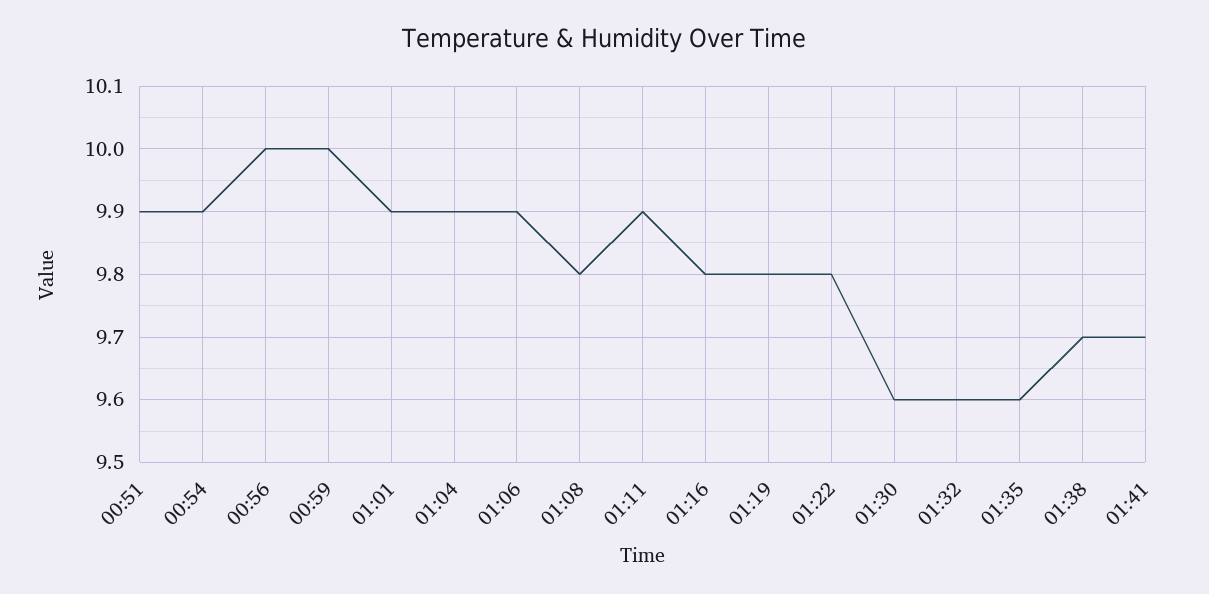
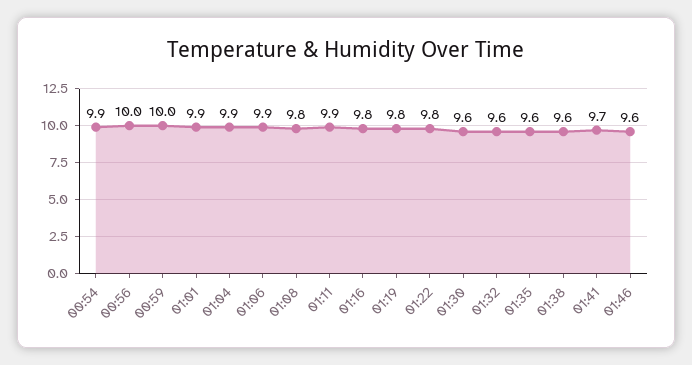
00:51: 9.9 -> none
01:38: 9.7 -> 9.6
01:46: none -> 9.6

